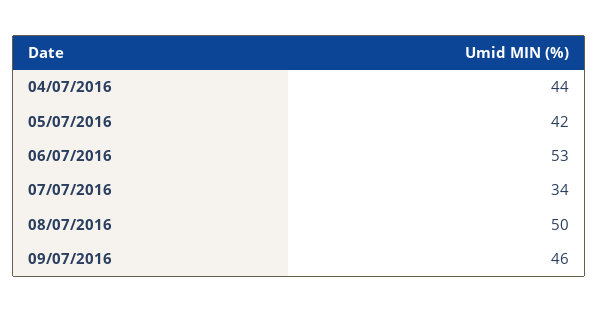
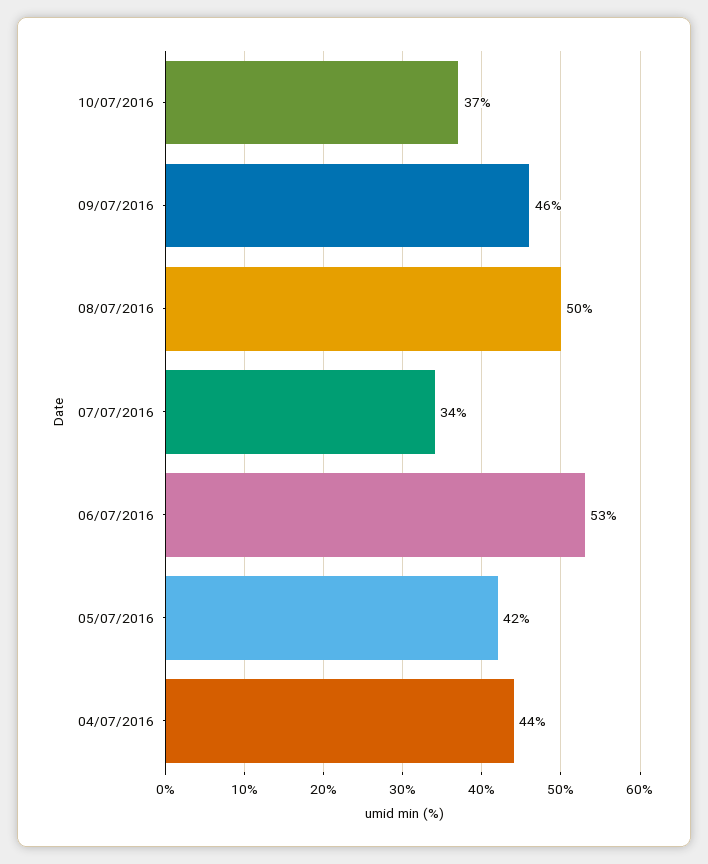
10/07/2016: none -> 37

